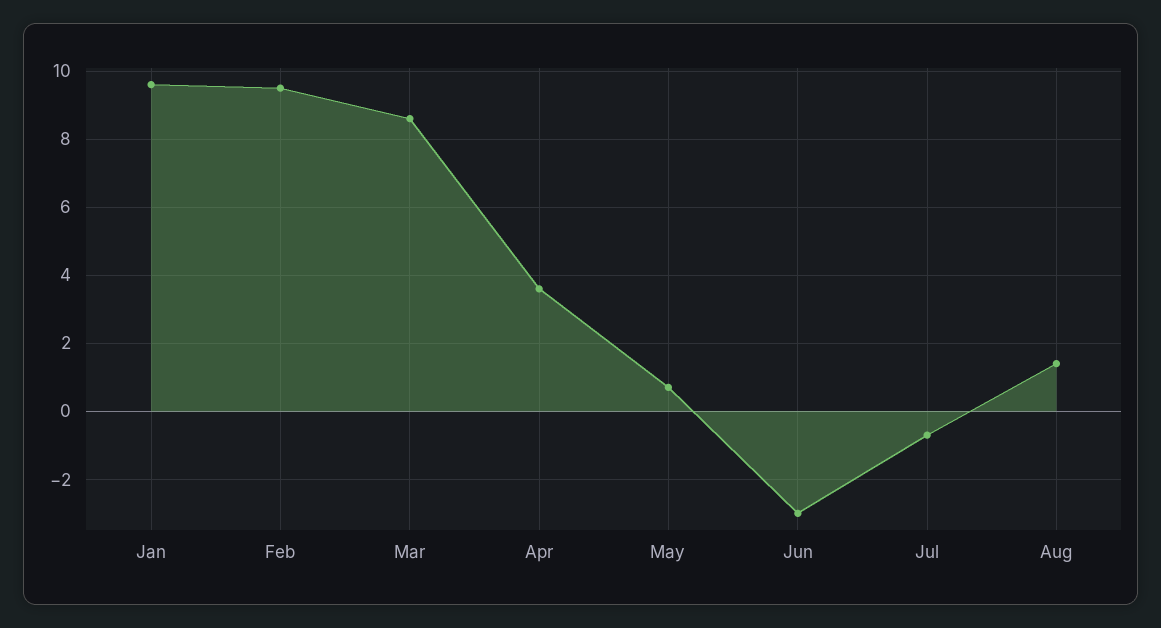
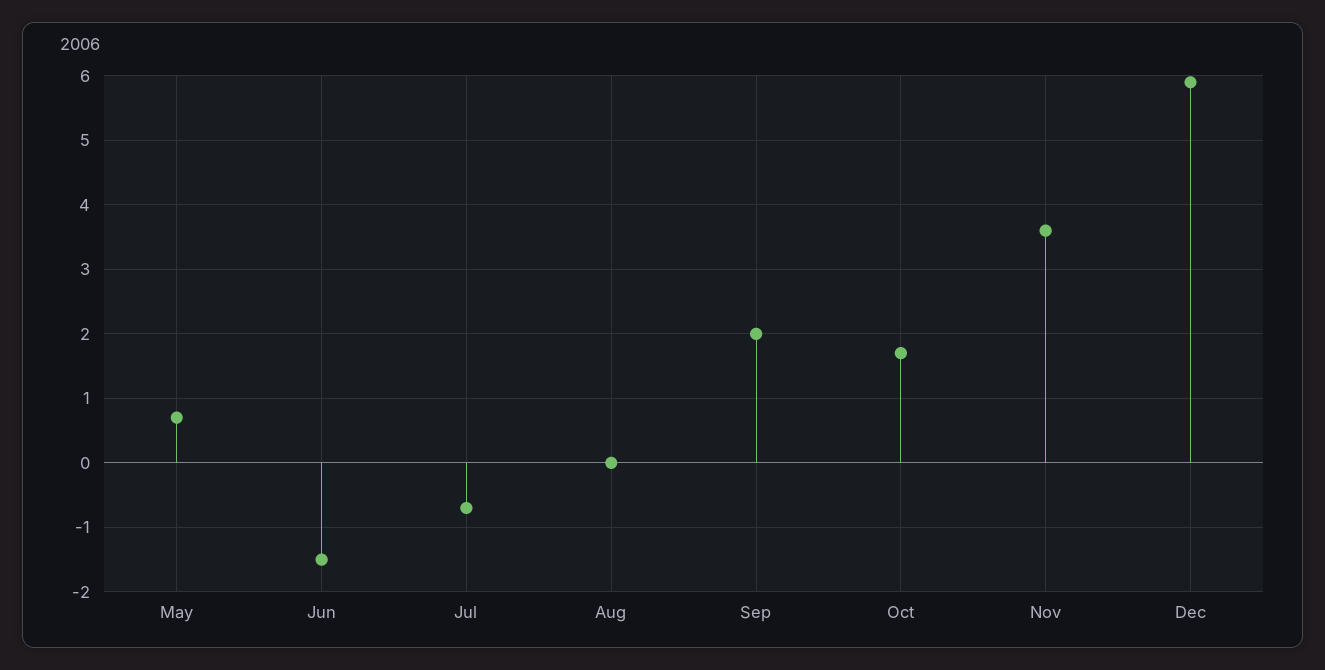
Jan: 9.5 -> none
Feb: 9.5 -> none
Mar: 8.5 -> none
Apr: 3.5 -> none
Jun: -3 -> -1.5
Aug: 1.5 -> 0
Sep: none -> 2
Oct: none -> 1.7
Nov: none -> 3.6
Dec: none -> 5.9

